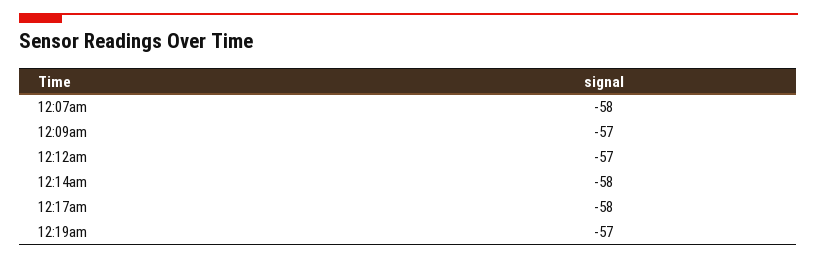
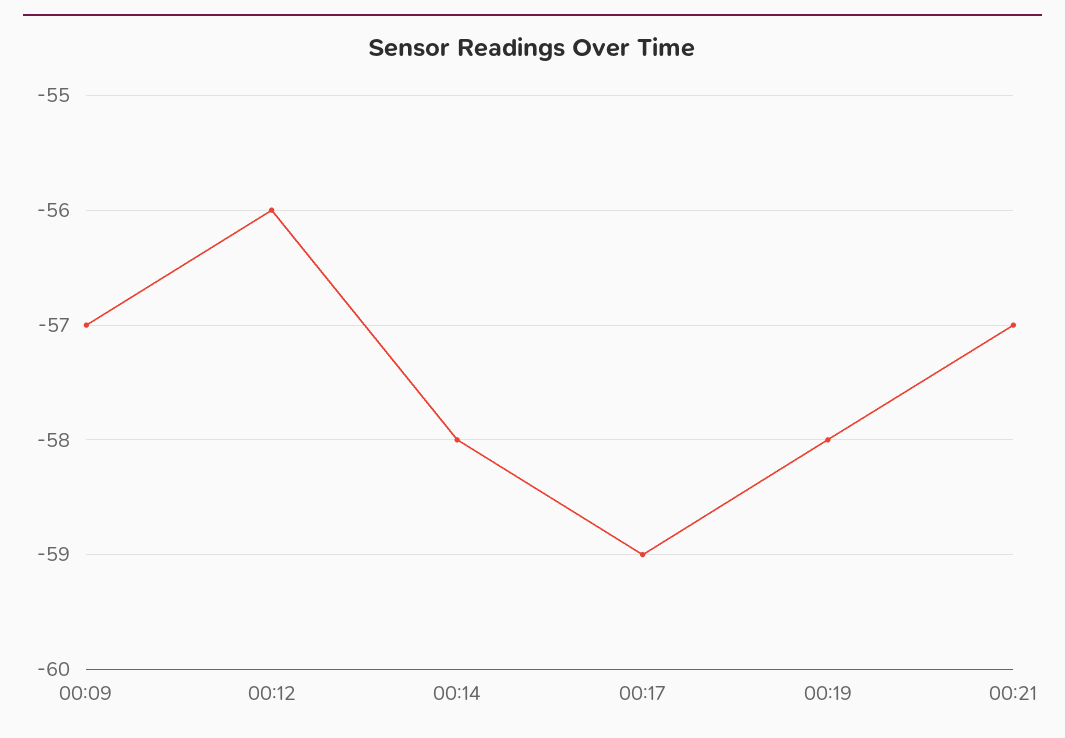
12:07am: -58 -> none
12:12am: -57 -> -56
12:17am: -58 -> -59
12:19am: -57 -> -58
00:21: none -> -57

